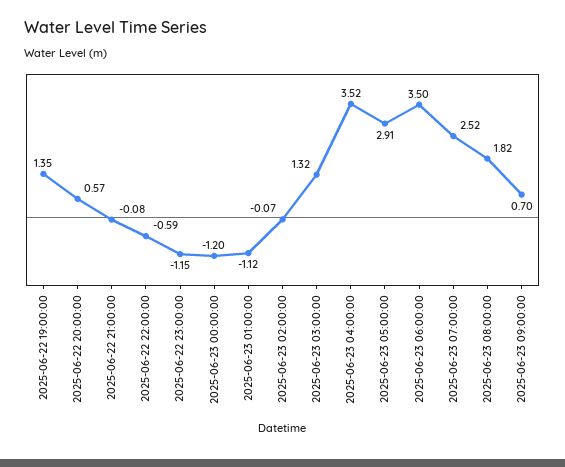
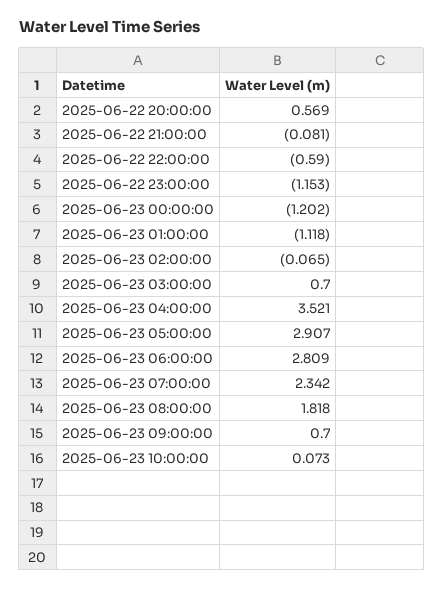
2025-06-22 19:00:00: 1.35 -> none
2025-06-23 03:00:00: 1.32 -> 0.7
2025-06-23 06:00:00: 3.5 -> 2.809
2025-06-23 07:00:00: 2.52 -> 2.342
2025-06-23 10:00:00: none -> 0.073

